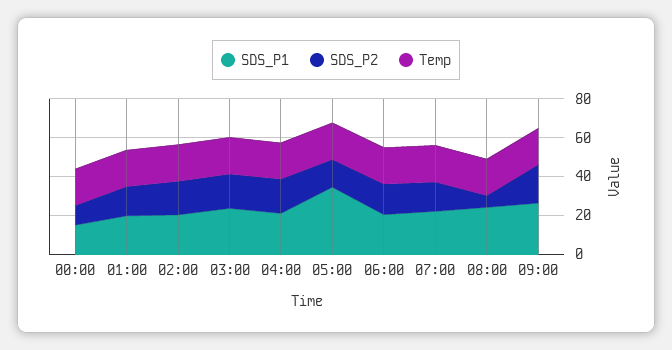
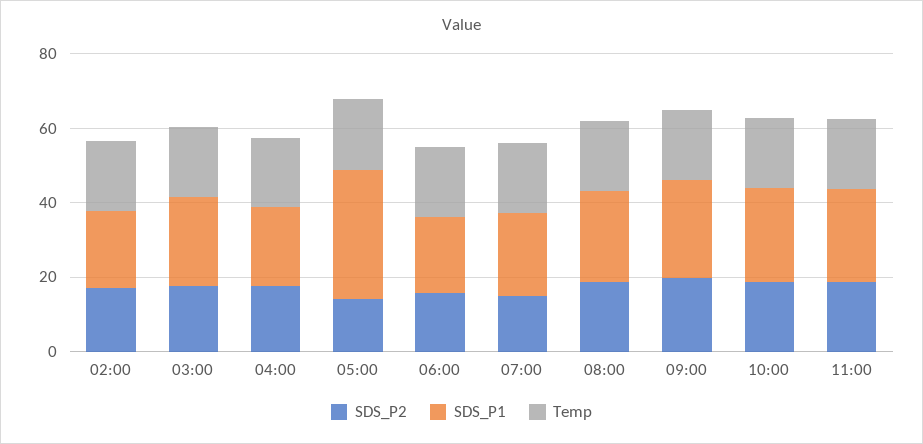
SDS_P1, 00:00: 15 -> none
SDS_P2, 00:00: 10 -> none
Temp, 00:00: 20 -> none
SDS_P1, 01:00: 20 -> none
SDS_P2, 01:00: 15 -> none
Temp, 01:00: 20 -> none
SDS_P2, 08:00: 5 -> 20
SDS_P2, 10:00: none -> 20
SDS_P1, 10:00: none -> 25
Temp, 10:00: none -> 20
SDS_P2, 11:00: none -> 20
SDS_P1, 11:00: none -> 25
Temp, 11:00: none -> 20

